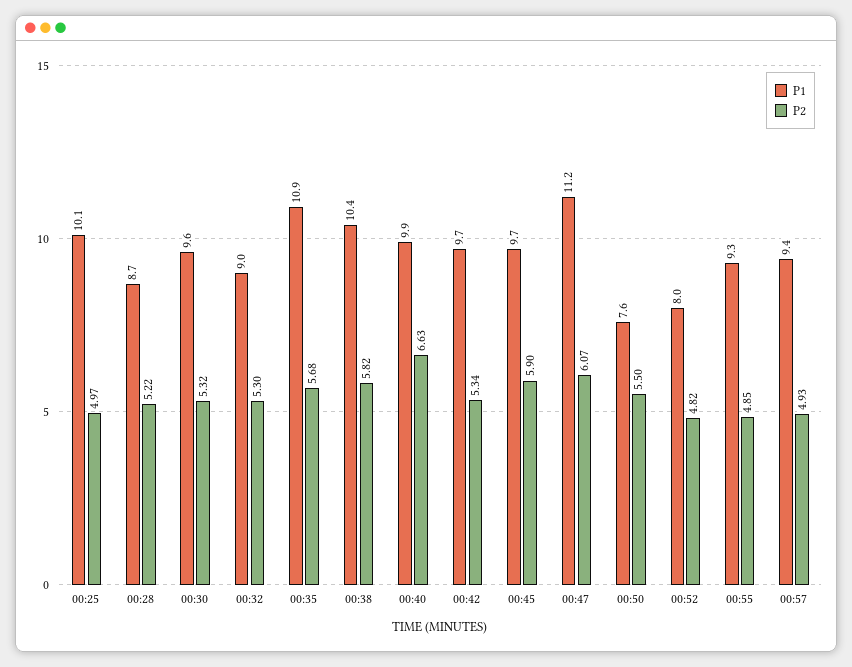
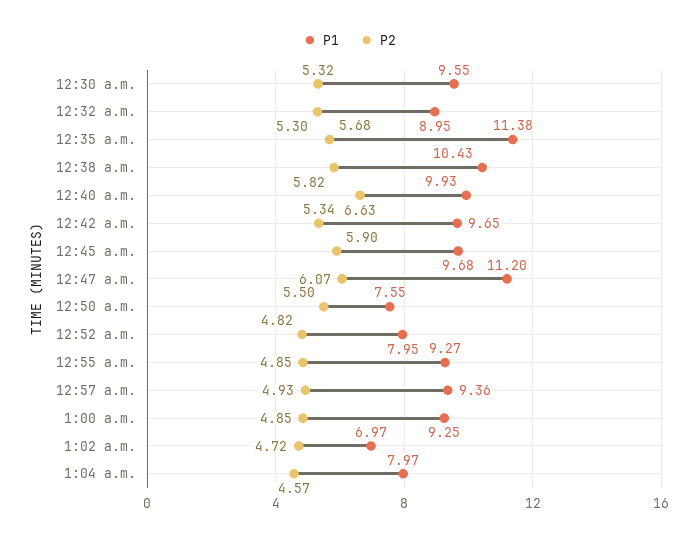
P1, 00:25: 10.1 -> none
P2, 00:25: 4.97 -> none
P1, 00:28: 8.7 -> none
P2, 00:28: 5.22 -> none
P1, 00:35: 10.9 -> 11.38
P1, 1:00 a.m.: none -> 9.25
P2, 1:00 a.m.: none -> 4.85
P1, 1:02 a.m.: none -> 6.97
P2, 1:02 a.m.: none -> 4.72
P1, 1:04 a.m.: none -> 7.97
P2, 1:04 a.m.: none -> 4.57

